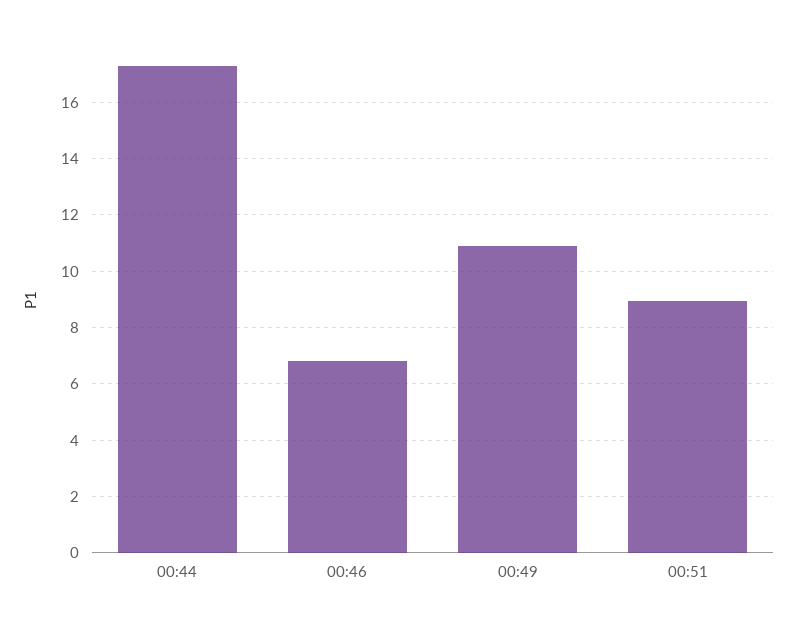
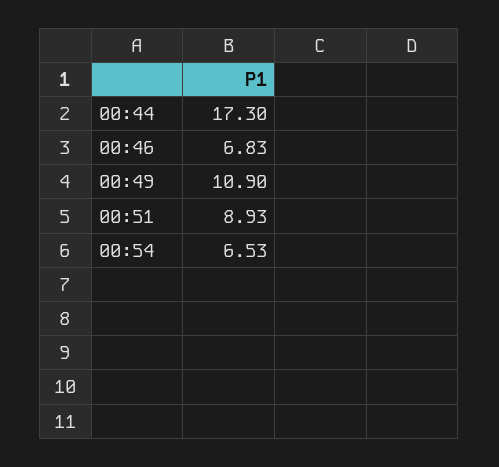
00:54: none -> 6.53

